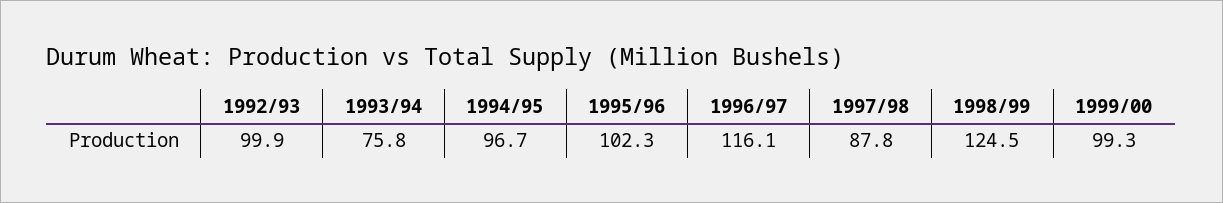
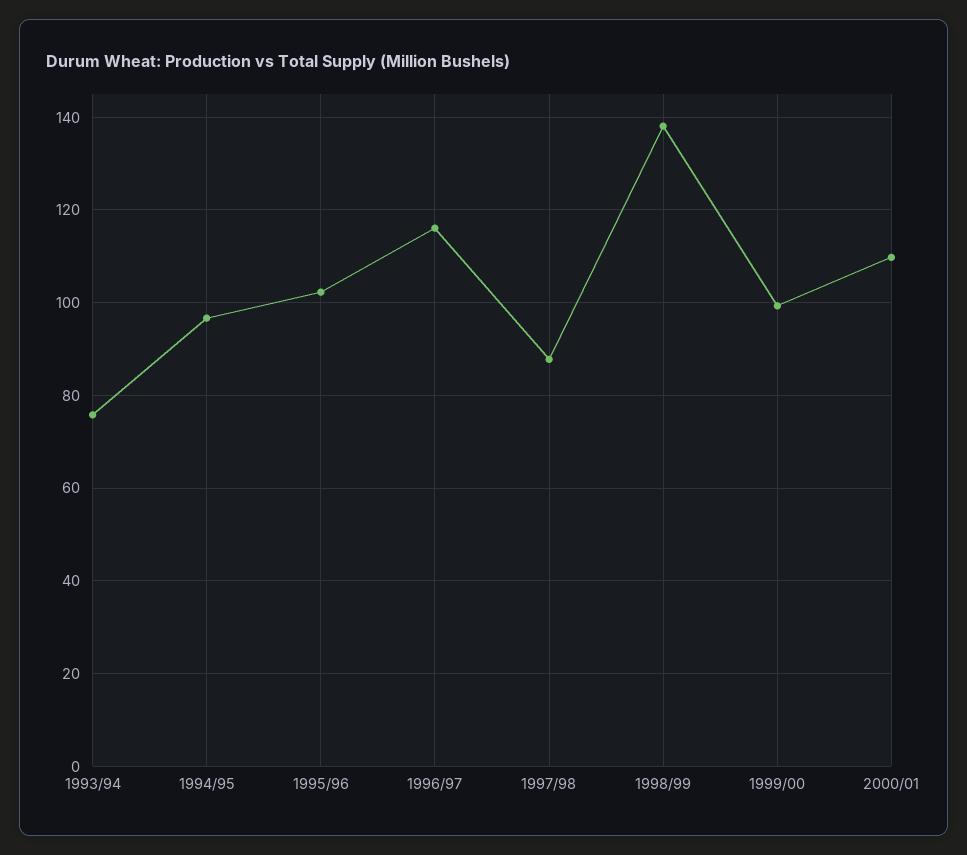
1992/93: 99.9 -> none
1998/99: 124.5 -> 138
2000/01: none -> 110

